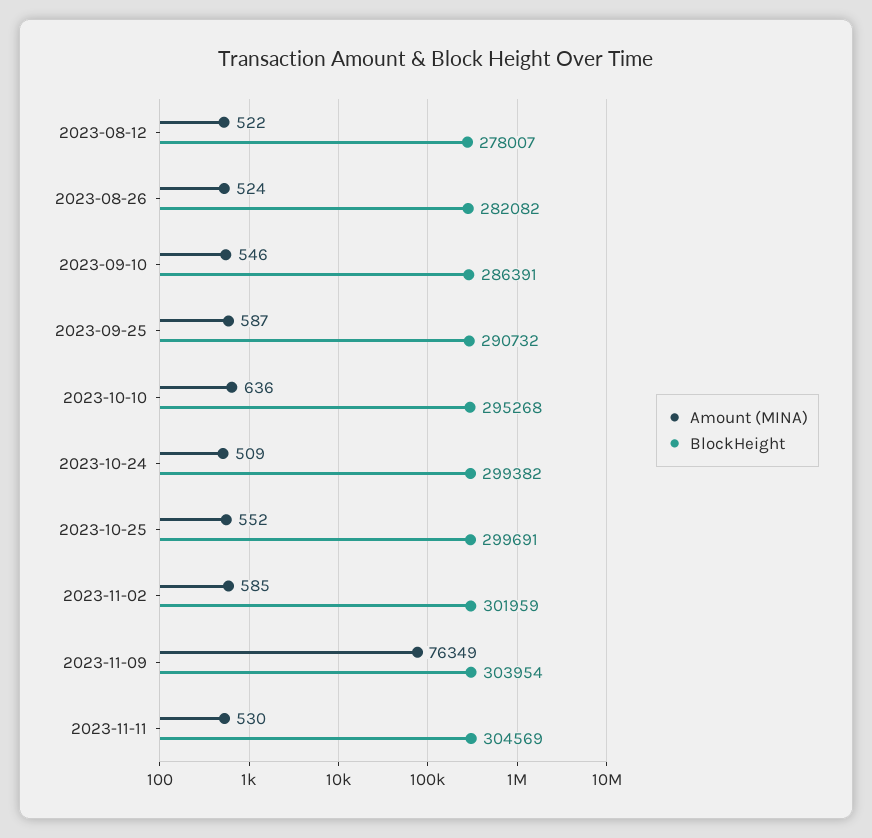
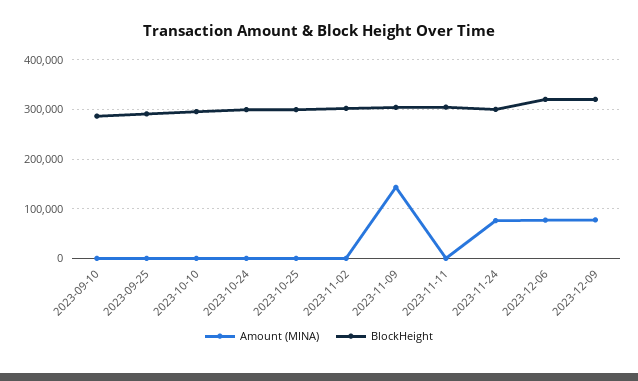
Amount (MINA), 2023-08-12: 522 -> none
BlockHeight, 2023-08-12: 278007 -> none
Amount (MINA), 2023-08-26: 524 -> none
BlockHeight, 2023-08-26: 282082 -> none
Amount (MINA), 2023-11-09: 76349 -> 140000
Amount (MINA), 2023-11-24: none -> 80000
BlockHeight, 2023-11-24: none -> 300000
Amount (MINA), 2023-12-06: none -> 80000
BlockHeight, 2023-12-06: none -> 320000
Amount (MINA), 2023-12-09: none -> 80000
BlockHeight, 2023-12-09: none -> 320000

